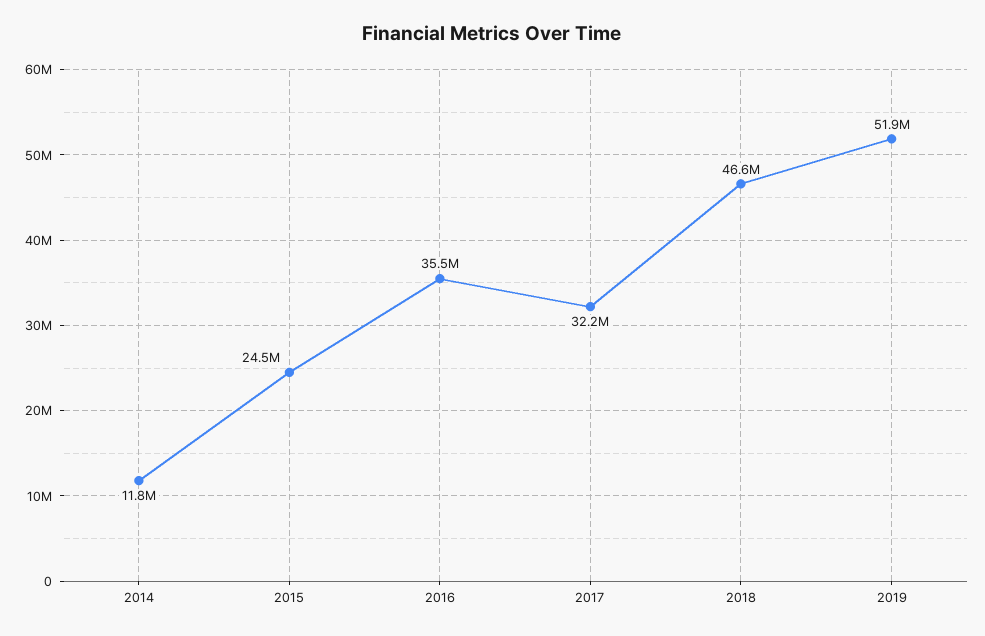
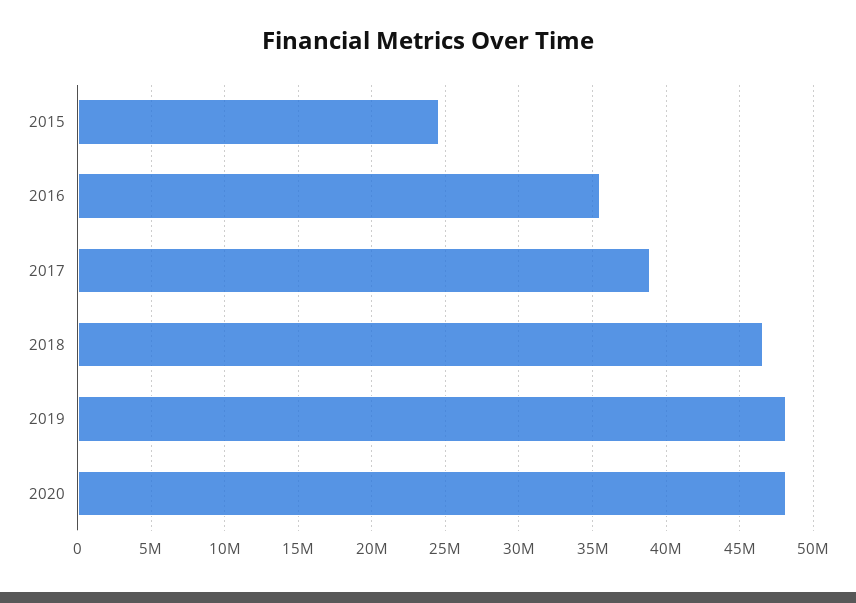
2014: 11800000 -> none
2017: 32200000 -> 39000000
2019: 51900000 -> 48000000
2020: none -> 48000000

